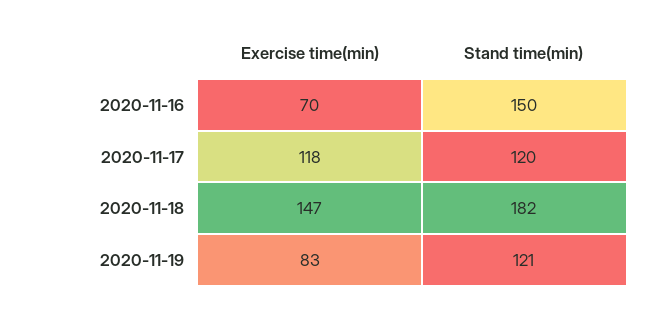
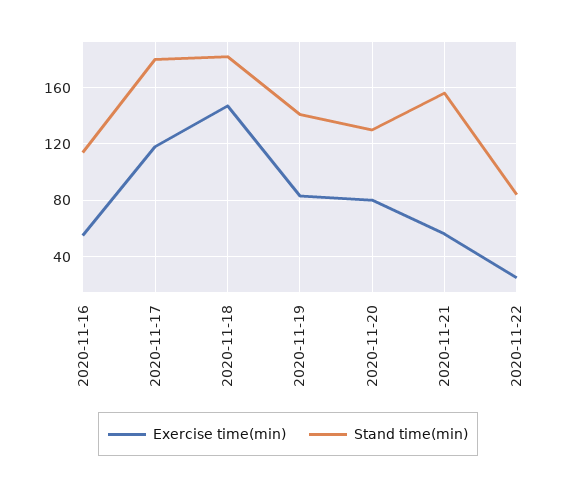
Exercise time(min), 2020-11-16: 70 -> 55
Stand time(min), 2020-11-16: 150 -> 115
Stand time(min), 2020-11-17: 120 -> 180
Stand time(min), 2020-11-19: 121 -> 140
Exercise time(min), 2020-11-20: none -> 80
Stand time(min), 2020-11-20: none -> 130
Exercise time(min), 2020-11-21: none -> 55
Stand time(min), 2020-11-21: none -> 155
Exercise time(min), 2020-11-22: none -> 25
Stand time(min), 2020-11-22: none -> 85

